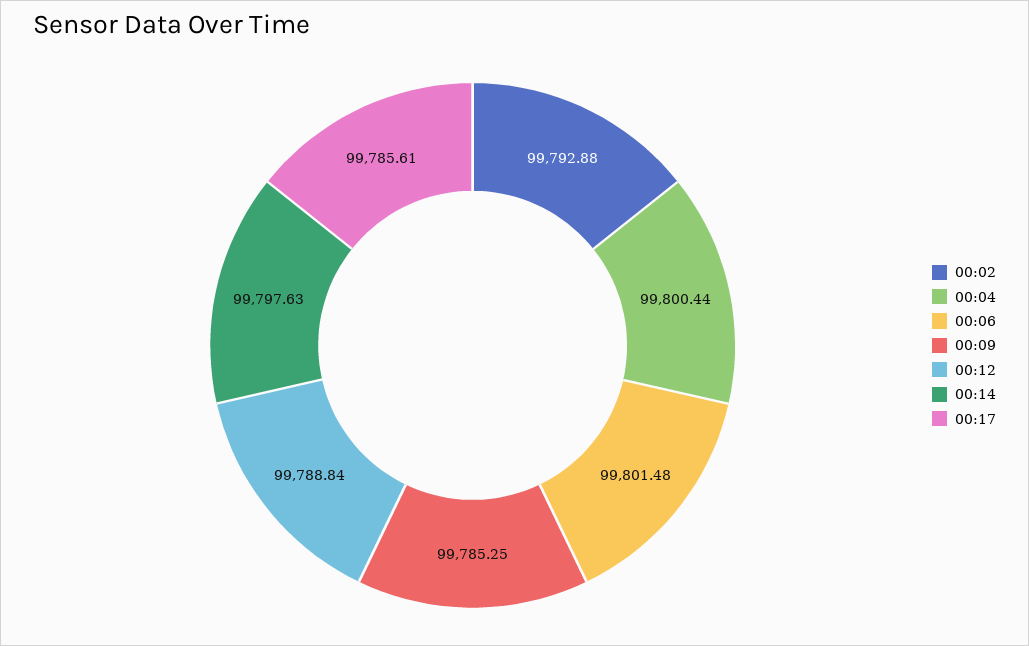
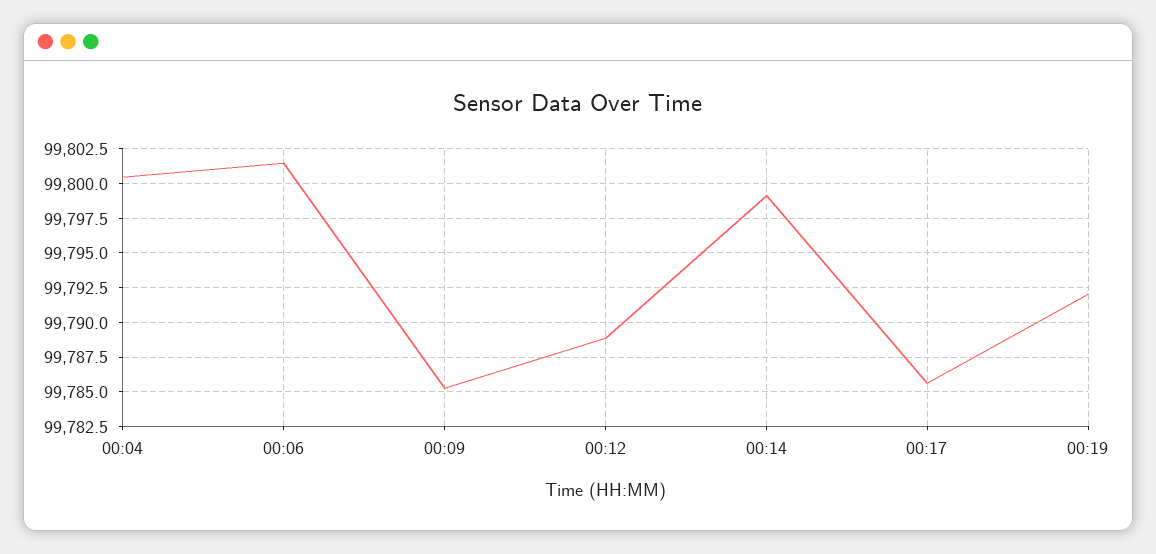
00:02: 99792.88 -> none
00:14: 99797.63 -> 99799
00:19: none -> 99792

